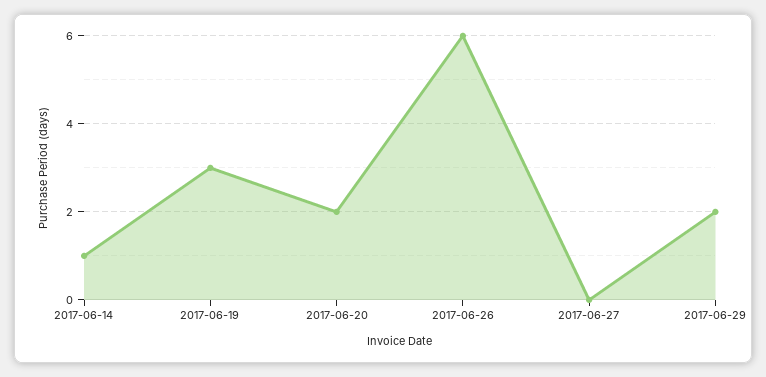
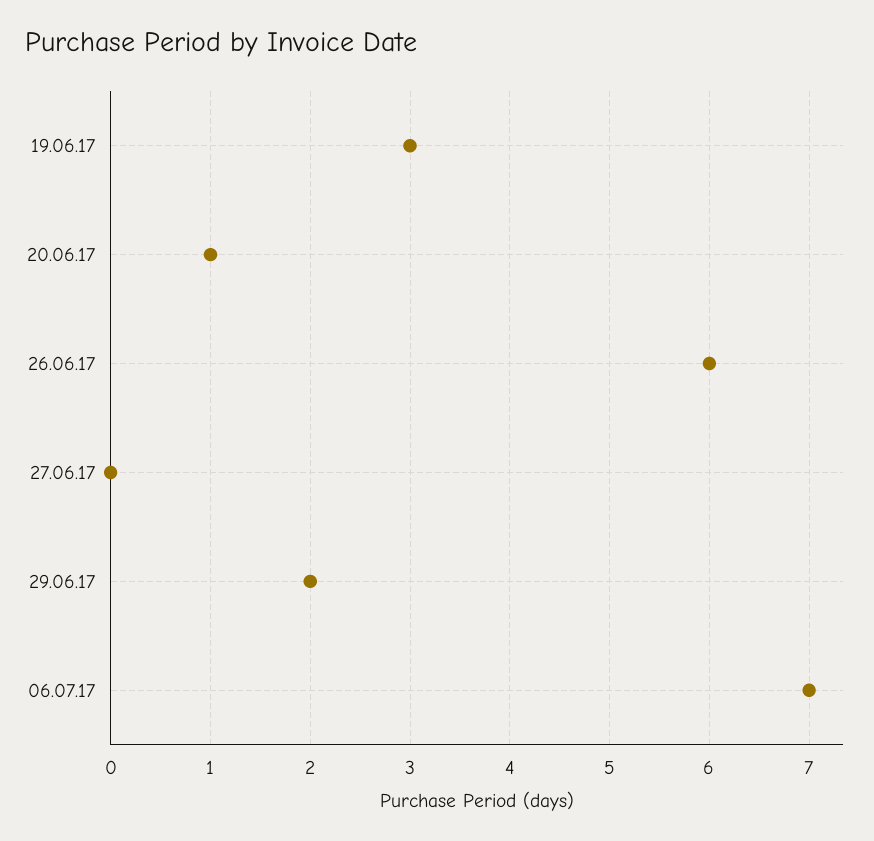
2017-06-14: 1 -> none
2017-06-20: 2 -> 1
06.07.17: none -> 7

